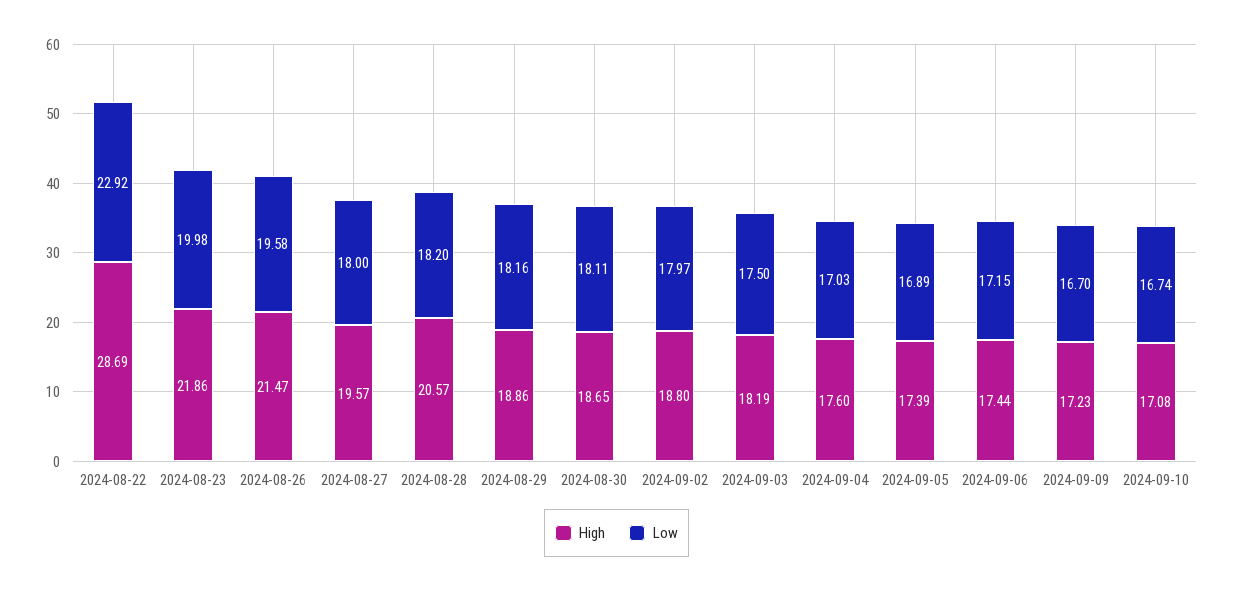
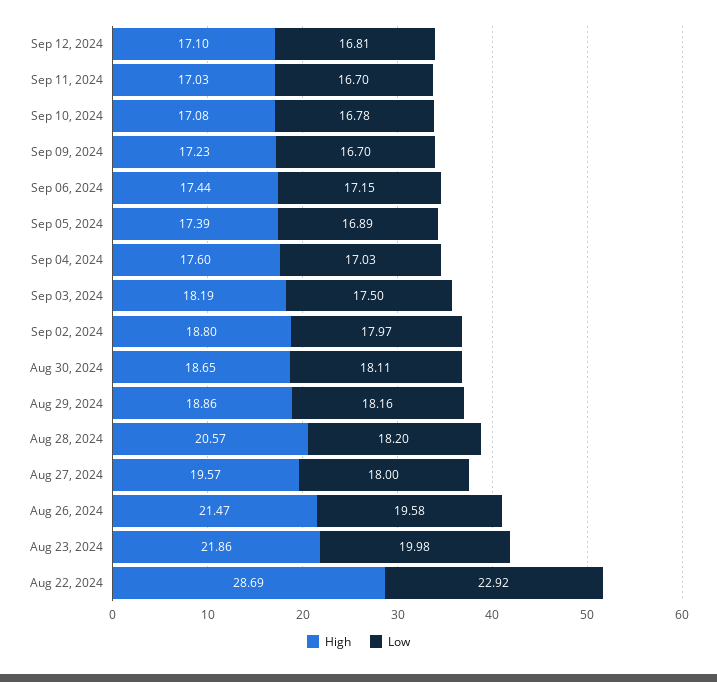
Low, 2024-09-10: 16.74 -> 16.78
High, Sep 12, 2024: none -> 17.1
Low, Sep 12, 2024: none -> 16.81
High, Sep 11, 2024: none -> 17.03
Low, Sep 11, 2024: none -> 16.7

